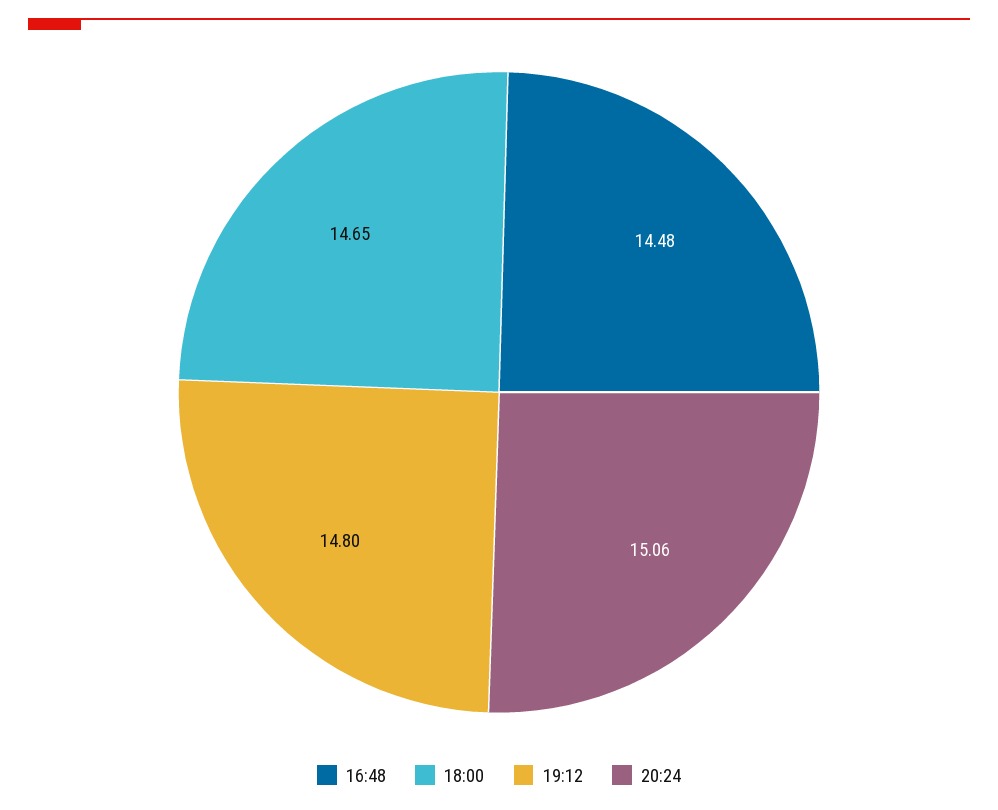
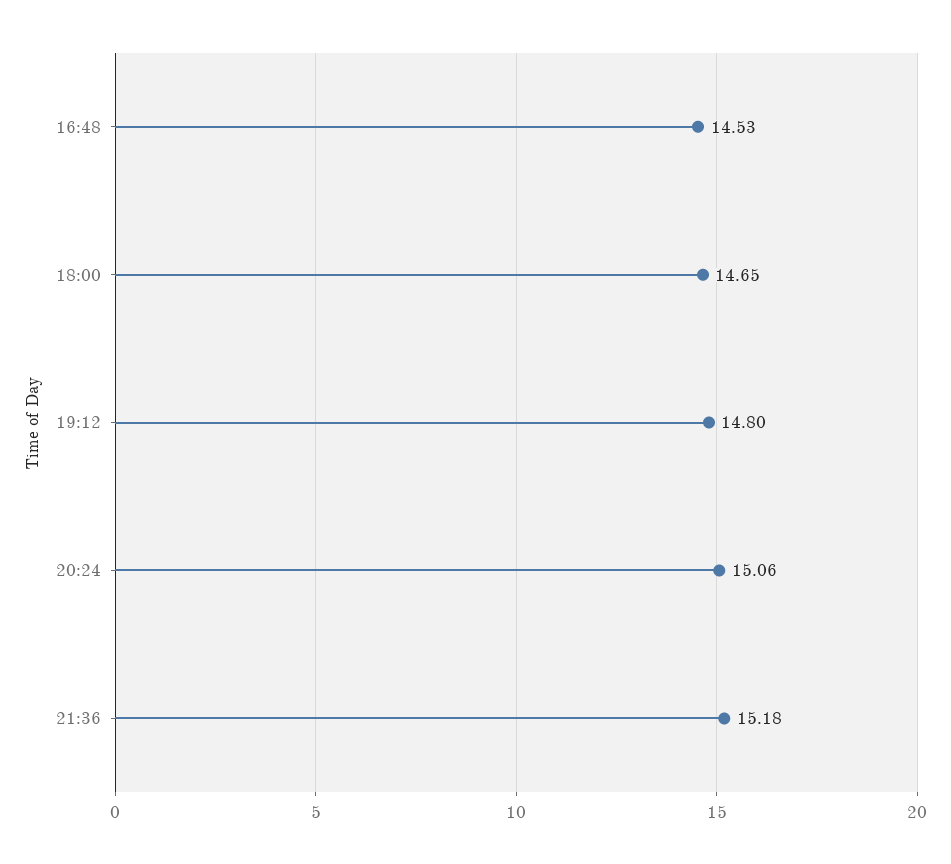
16:48: 14.48 -> 14.53
21:36: none -> 15.18

